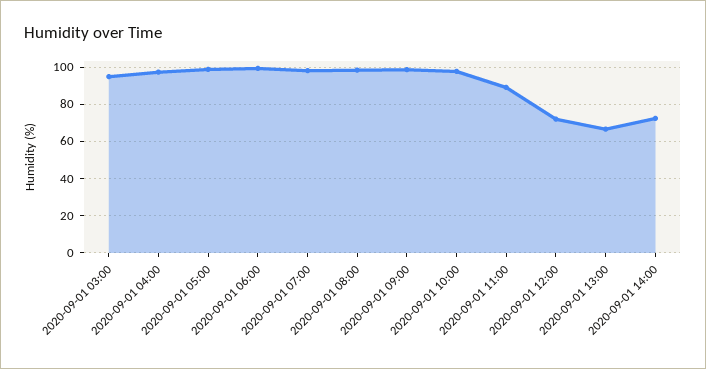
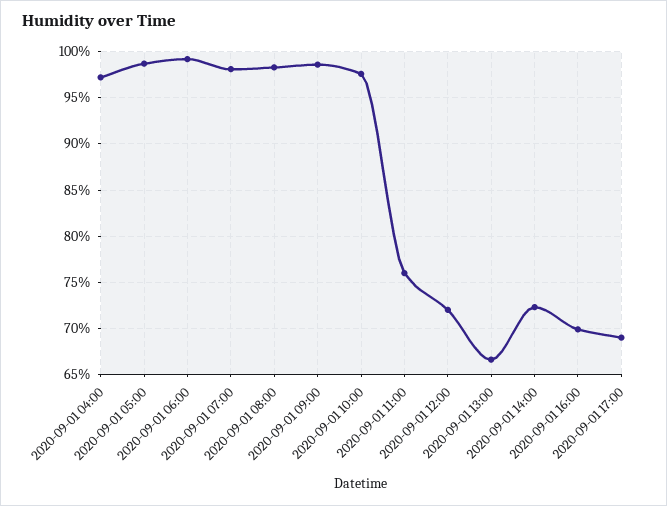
2020-09-01 03:00: 95 -> none
2020-09-01 11:00: 90 -> 76
2020-09-01 16:00: none -> 70
2020-09-01 17:00: none -> 69

